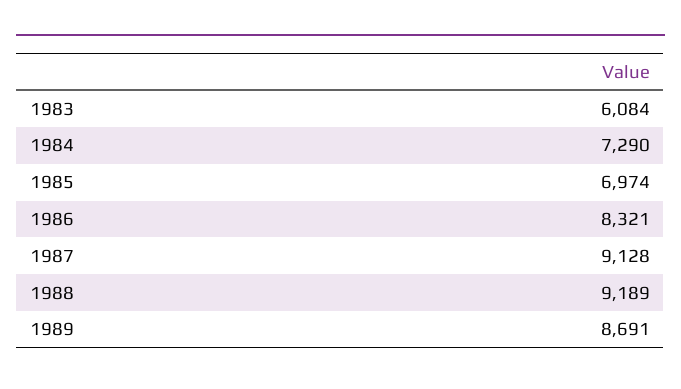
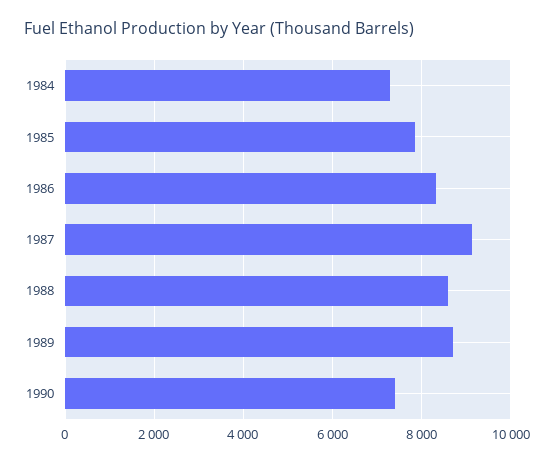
1983: 6084 -> none
1985: 6974 -> 7800
1988: 9189 -> 8600
1990: none -> 7400

